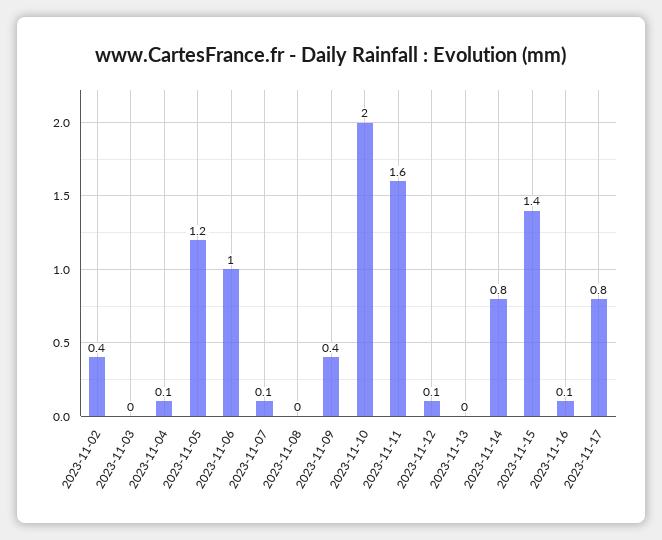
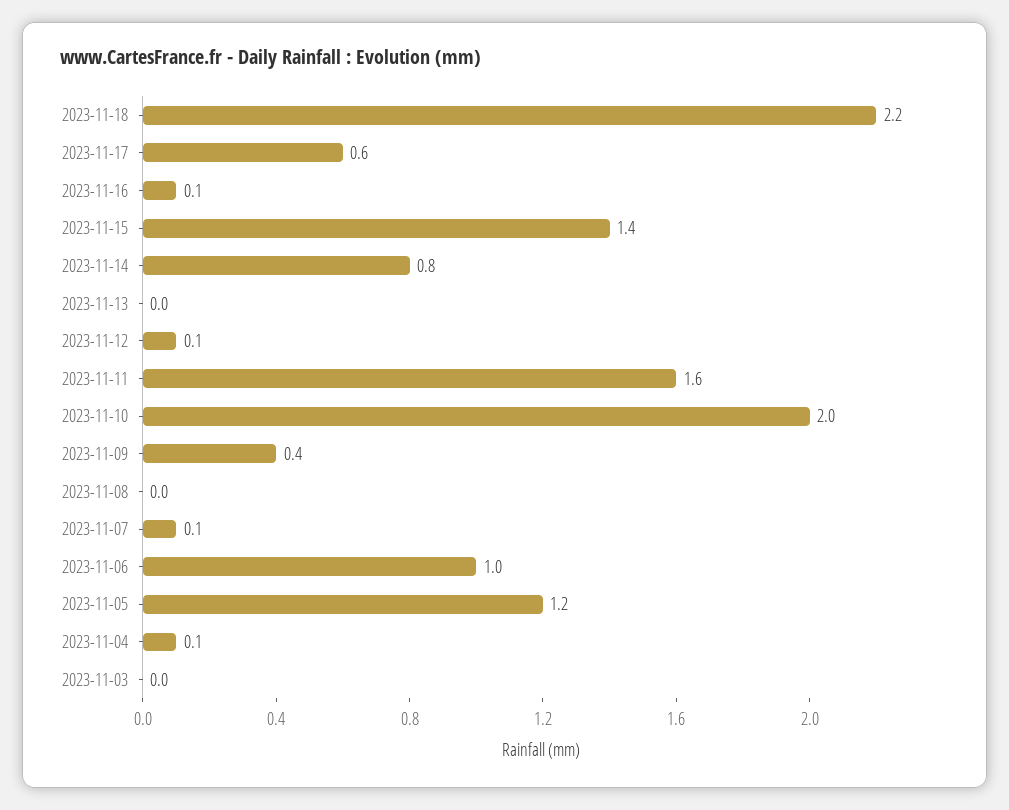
2023-11-02: 0.4 -> none
2023-11-17: 0.8 -> 0.6
2023-11-18: none -> 2.2

